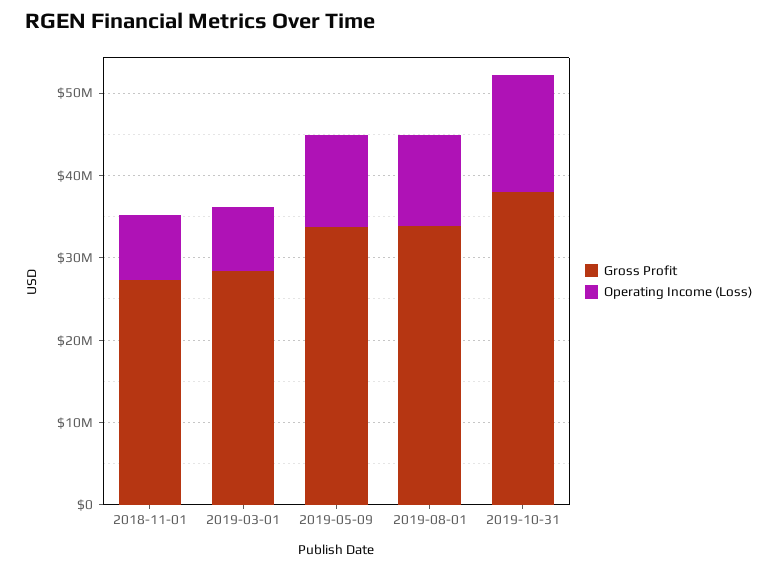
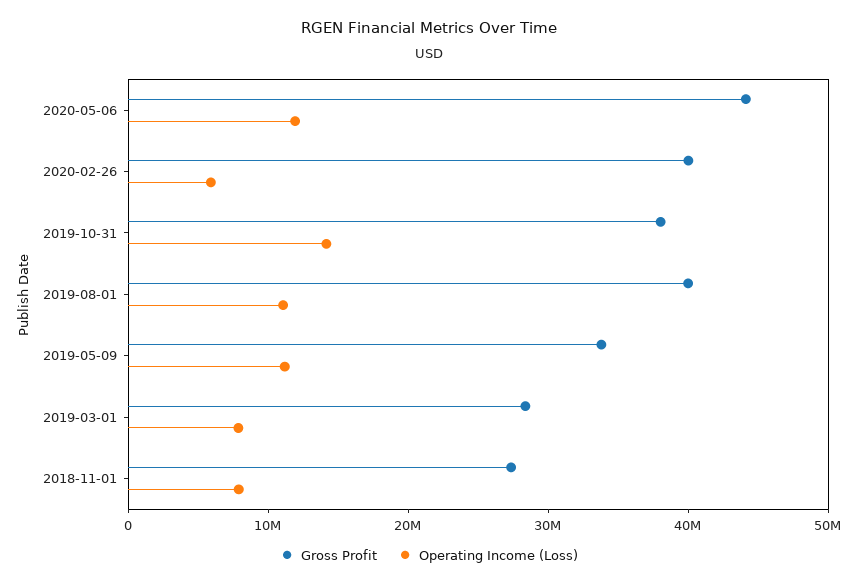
Gross Profit, 2019-08-01: 34000000 -> 40000000
Gross Profit, 2020-05-06: none -> 44000000
Operating Income (Loss), 2020-05-06: none -> 12000000
Gross Profit, 2020-02-26: none -> 40000000
Operating Income (Loss), 2020-02-26: none -> 6000000

